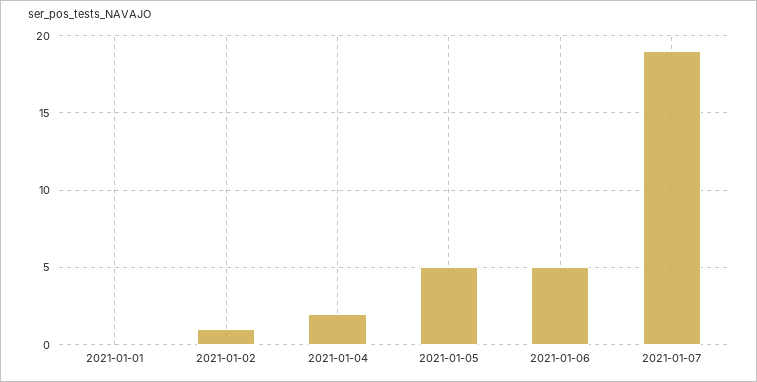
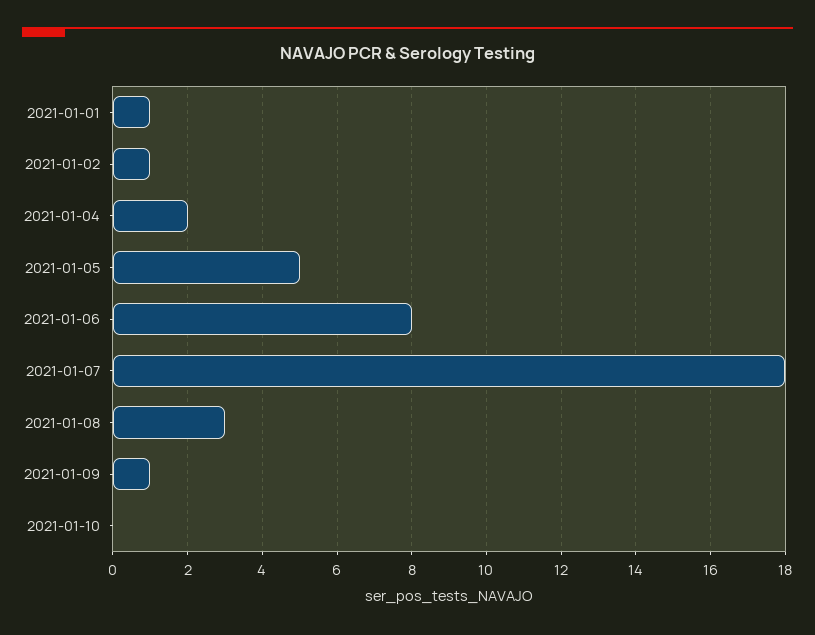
2021-01-01: 0 -> 1
2021-01-06: 5 -> 8
2021-01-07: 19 -> 18
2021-01-08: none -> 3
2021-01-09: none -> 1
2021-01-10: none -> 0

